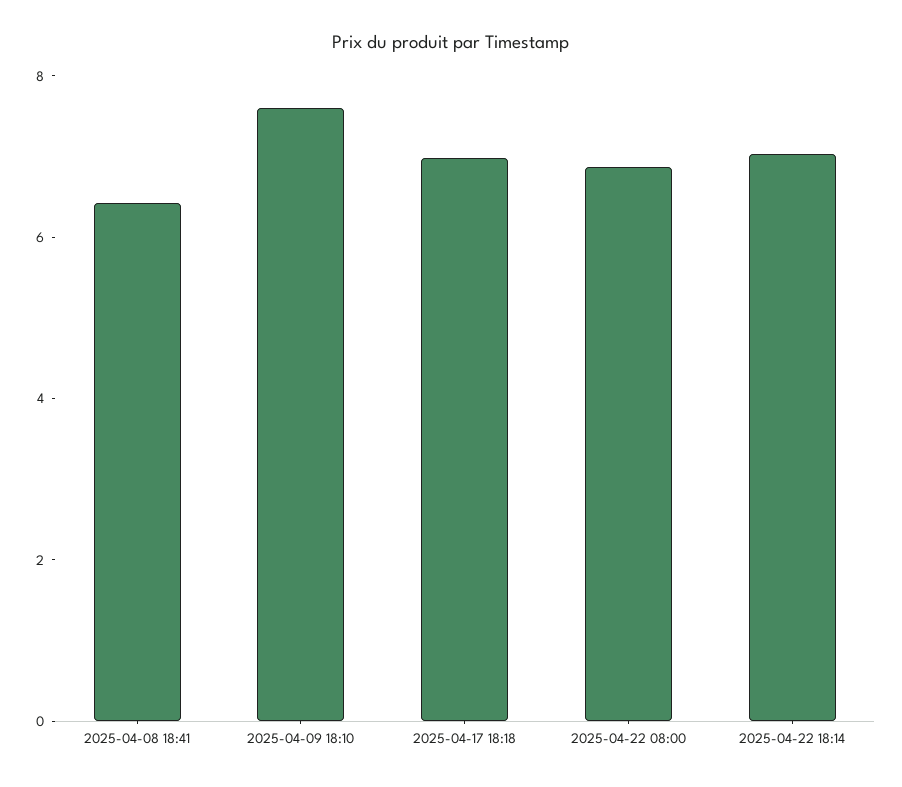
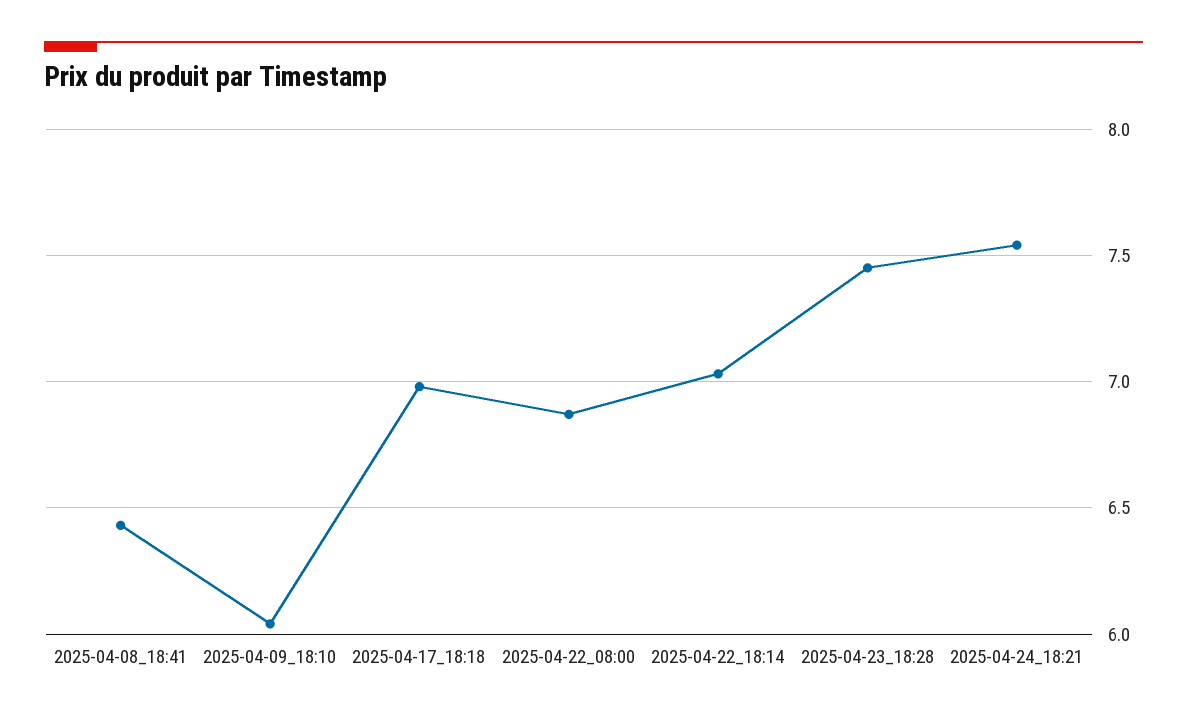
2025-04-09 18:10: 7.5 -> 6.05
2025-04-23_18:28: none -> 7.45
2025-04-24_18:21: none -> 7.55

